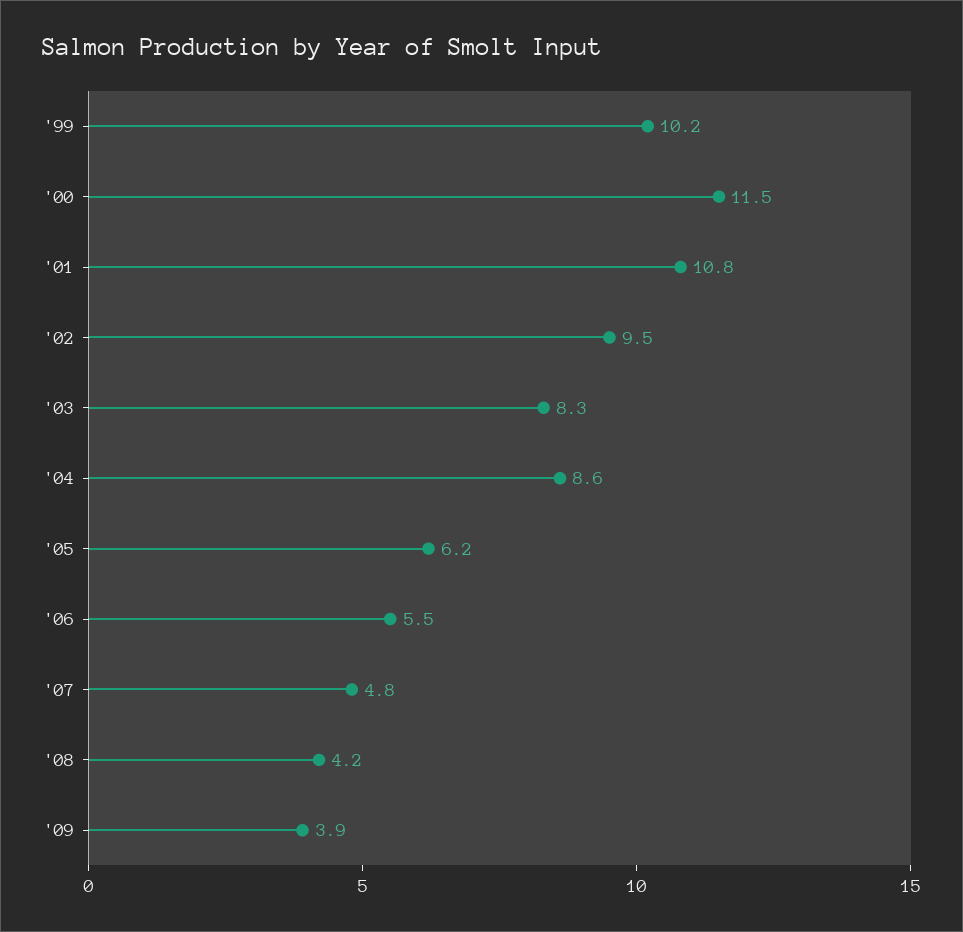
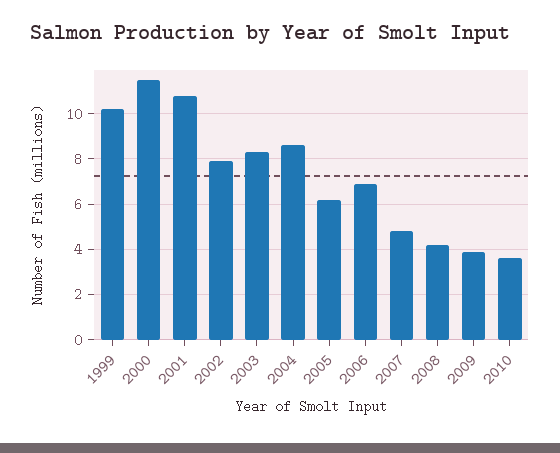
'02: 9.5 -> 8
'06: 5.5 -> 7
2010: none -> 3.5

